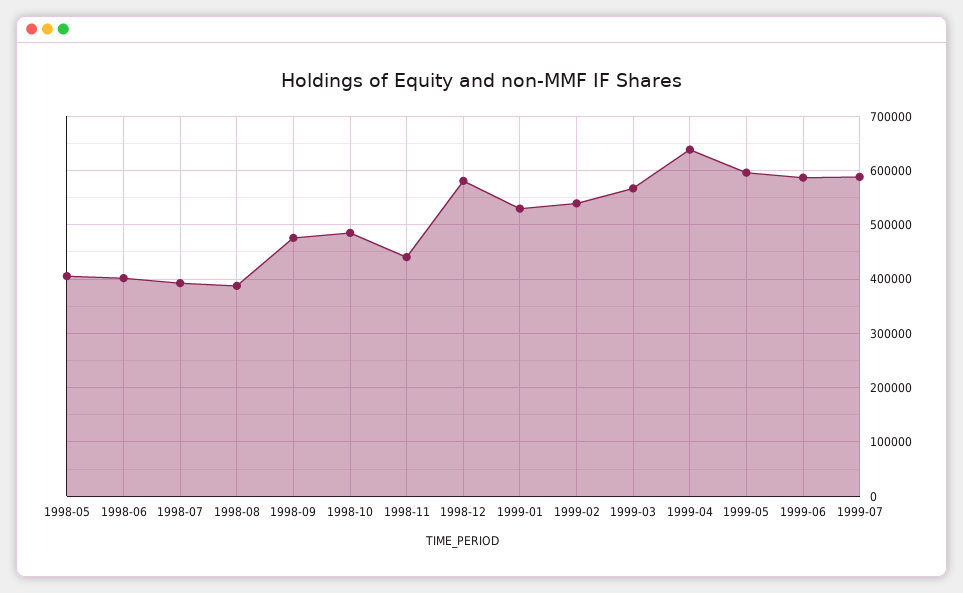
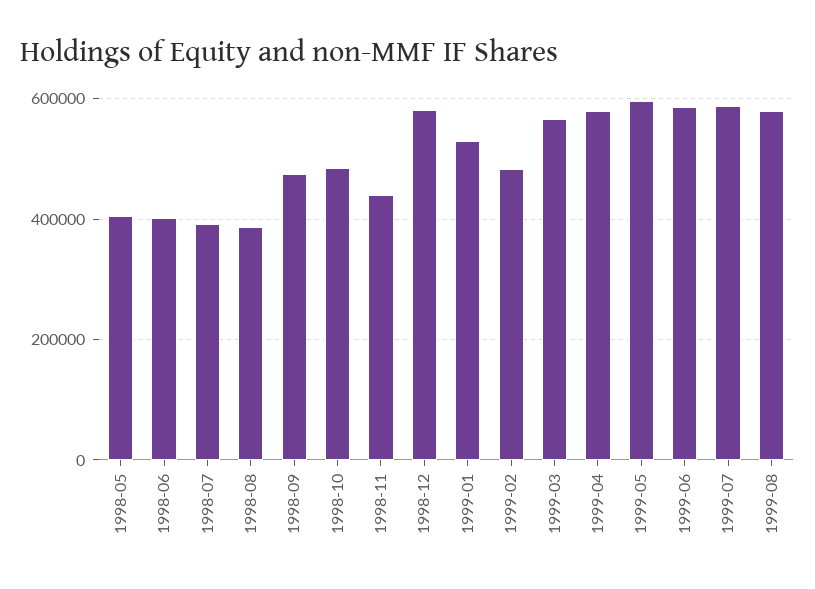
1999-02: 540000 -> 480000
1999-04: 640000 -> 580000
1999-08: none -> 580000

